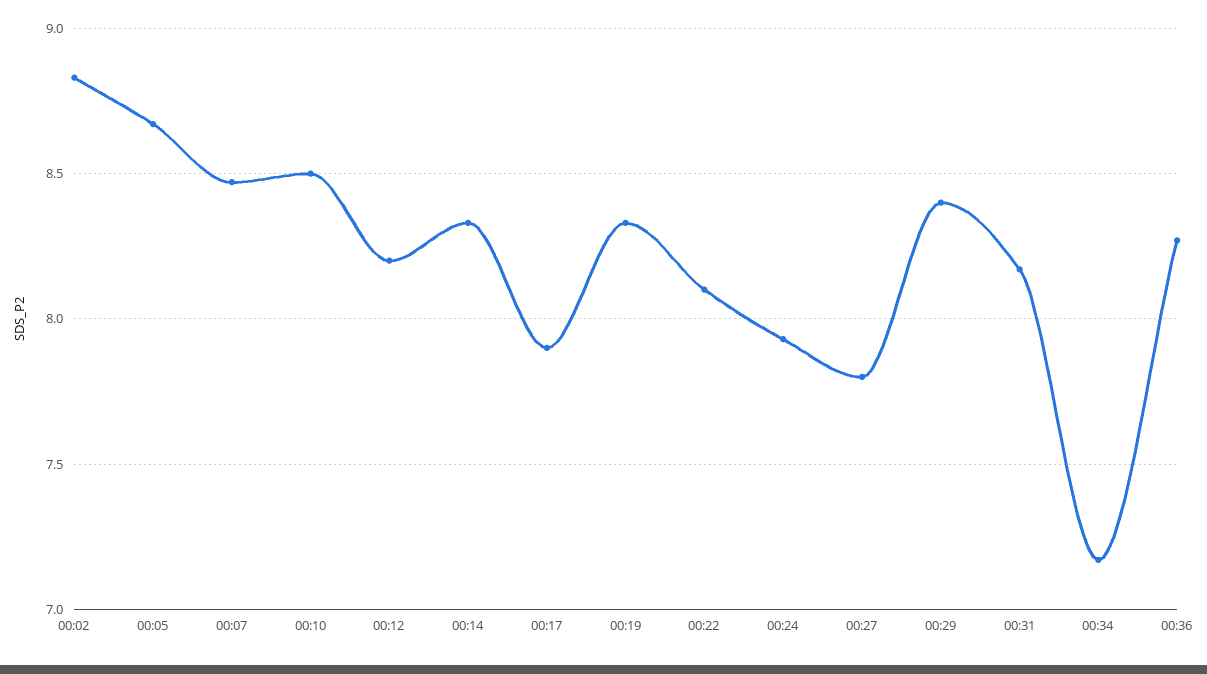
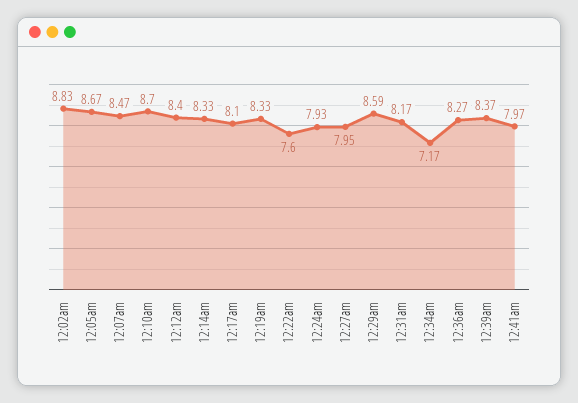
00:10: 8.5 -> 8.7
00:12: 8.2 -> 8.4
00:17: 7.9 -> 8.1
00:22: 8.1 -> 7.6
00:27: 7.8 -> 7.95
00:29: 8.4 -> 8.59
12:39am: none -> 8.37
12:41am: none -> 7.97

